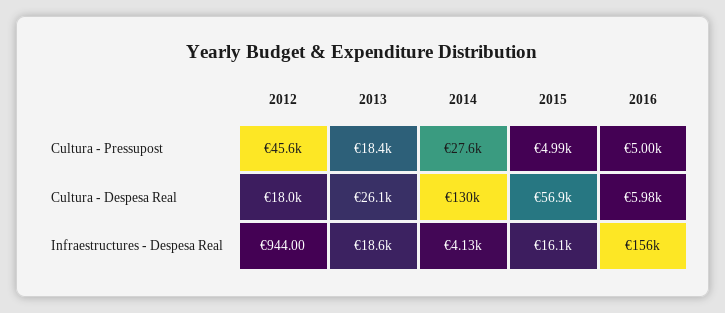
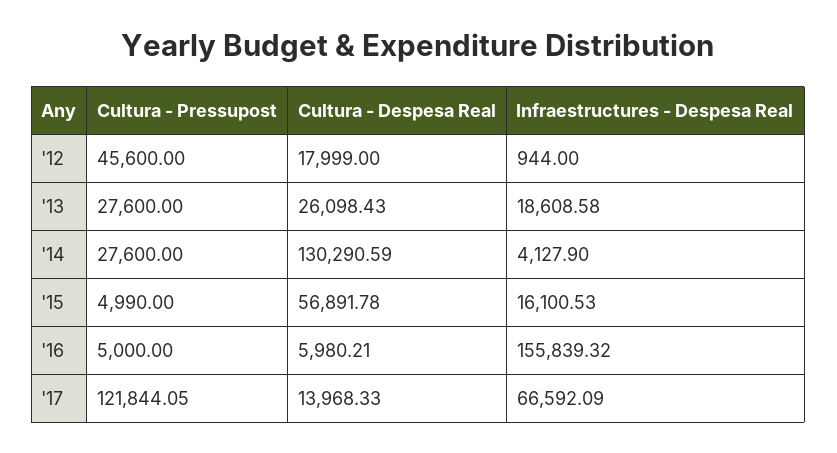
2013, Cultura - Pressupost: 18400 -> 27600
'17, Cultura - Pressupost: none -> 121844.05
'17, Cultura - Despesa Real: none -> 13968.33
'17, Infraestructures - Despesa Real: none -> 66592.09

